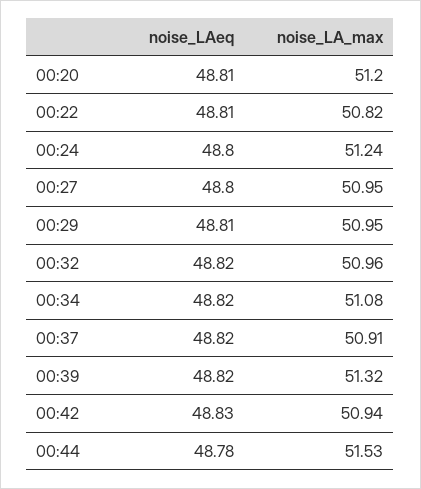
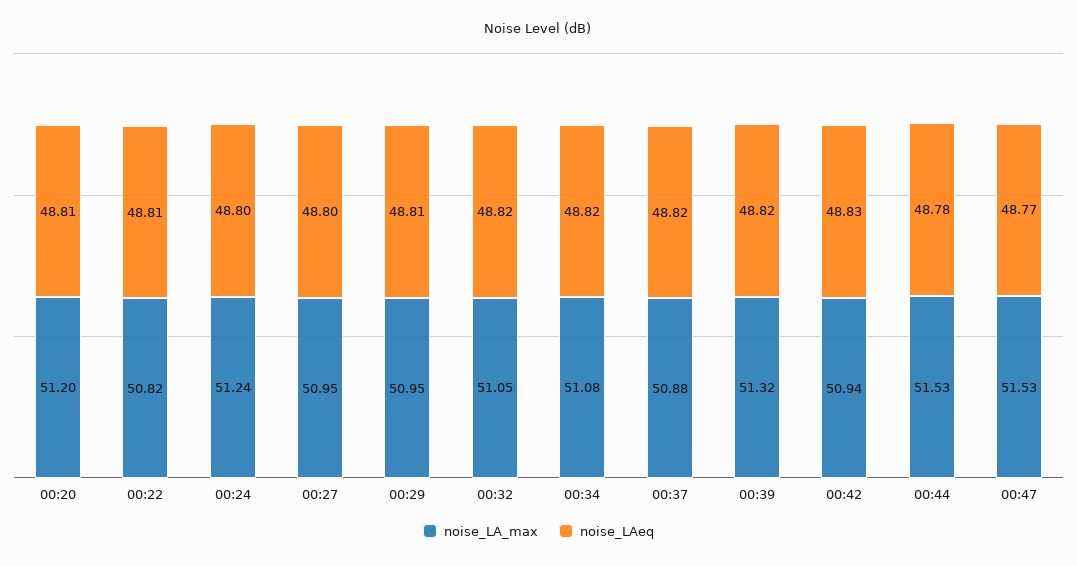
noise_LA_max, 00:32: 50.96 -> 51.05
noise_LA_max, 00:37: 50.91 -> 50.88
noise_LA_max, 00:47: none -> 51.53
noise_LAeq, 00:47: none -> 48.77

